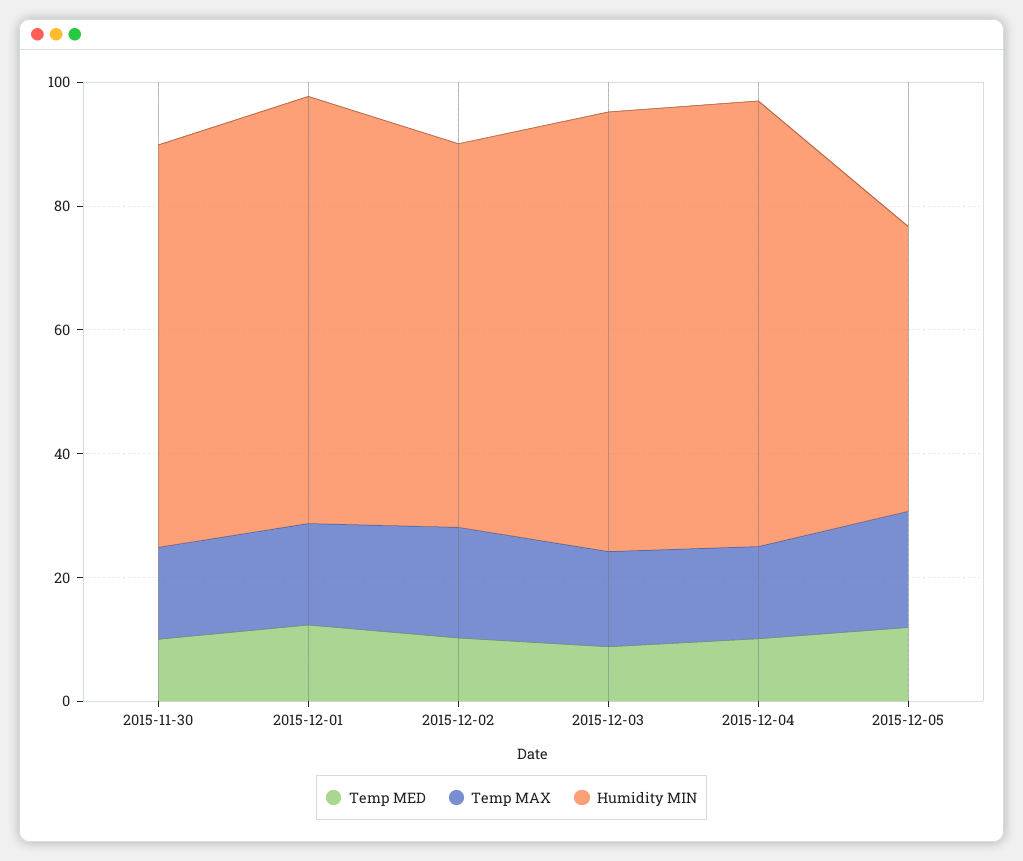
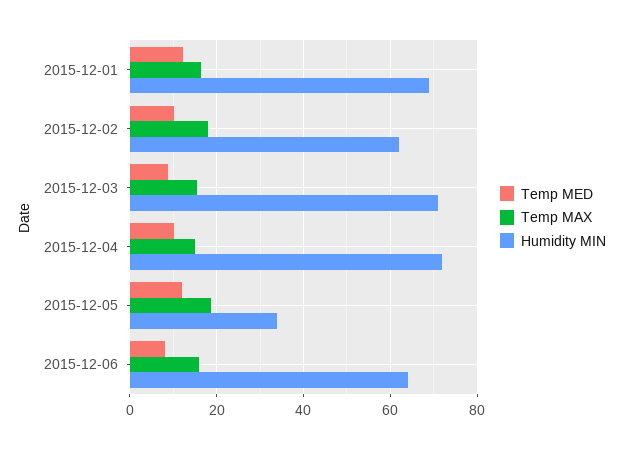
Temp MED, 2015-11-30: 10 -> none
Temp MAX, 2015-11-30: 15 -> none
Humidity MIN, 2015-11-30: 65 -> none
Humidity MIN, 2015-12-05: 45 -> 34
Temp MED, 2015-12-06: none -> 8
Temp MAX, 2015-12-06: none -> 16
Humidity MIN, 2015-12-06: none -> 64

